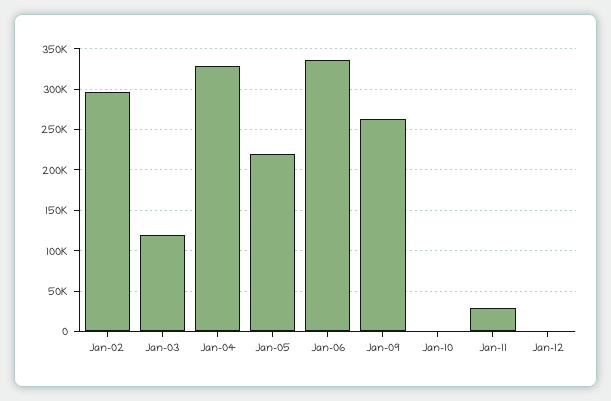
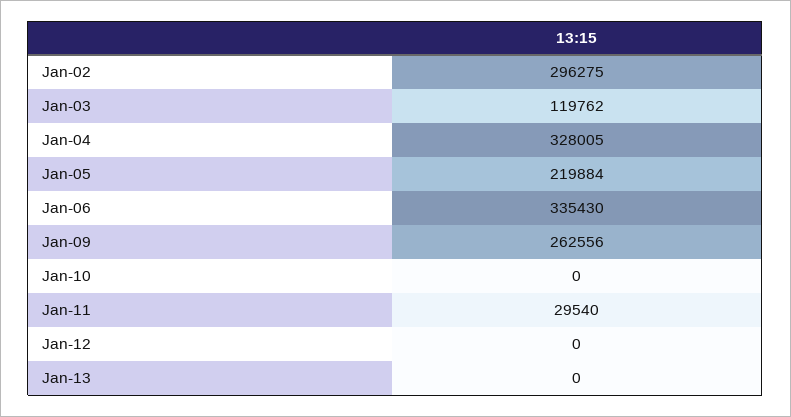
Jan-13: none -> 0

